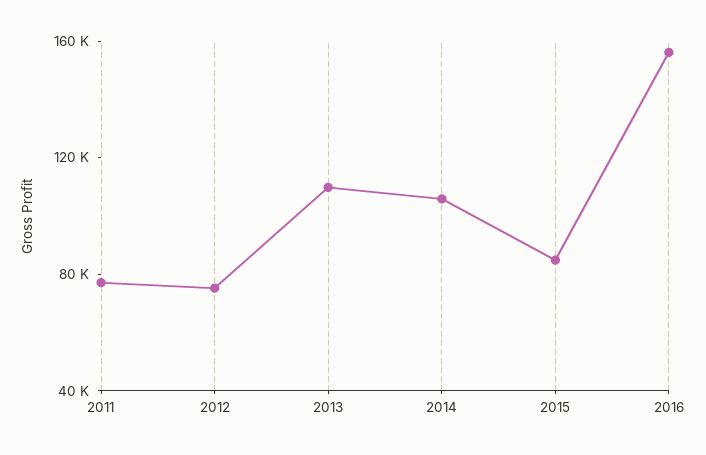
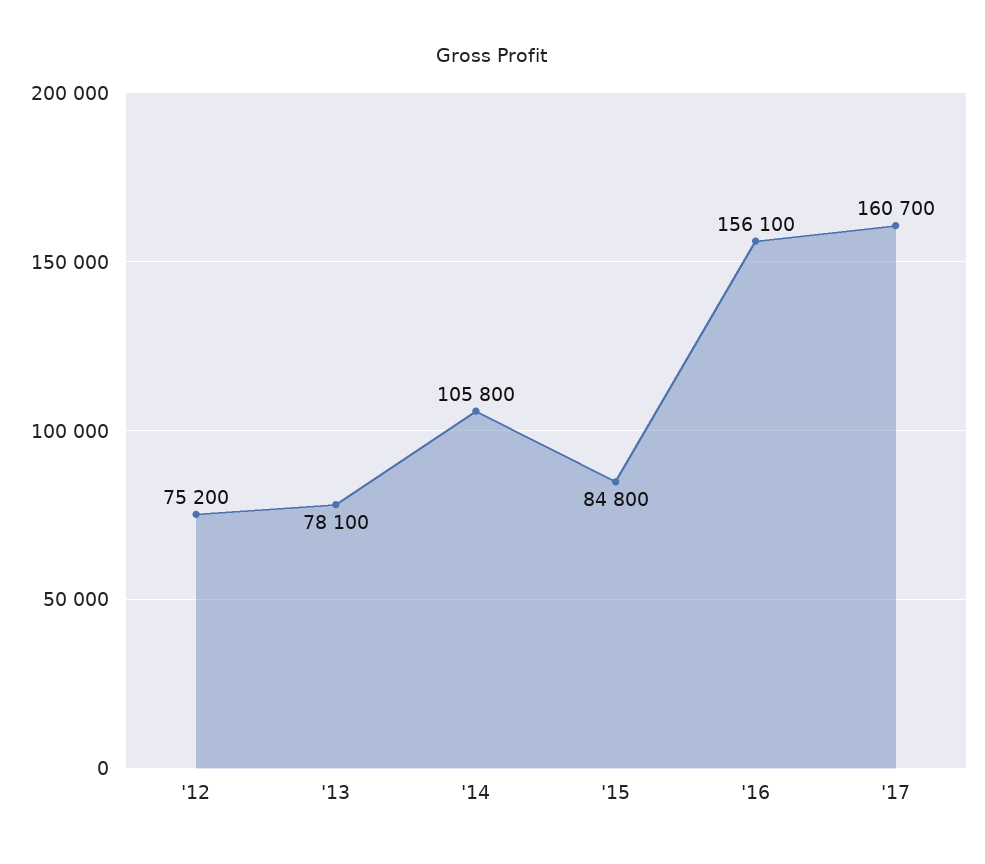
2011: 80000 -> none
2013: 110000 -> 78100
'17: none -> 160700

